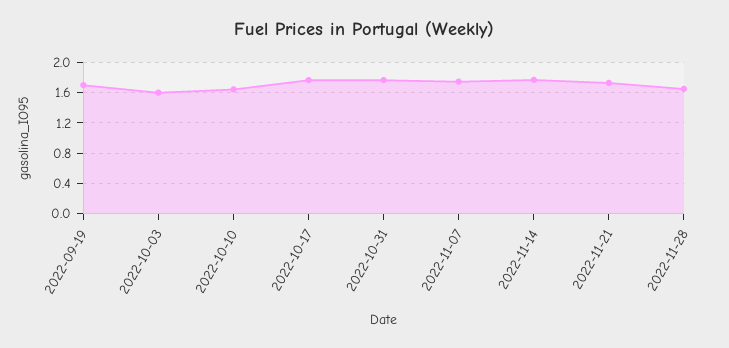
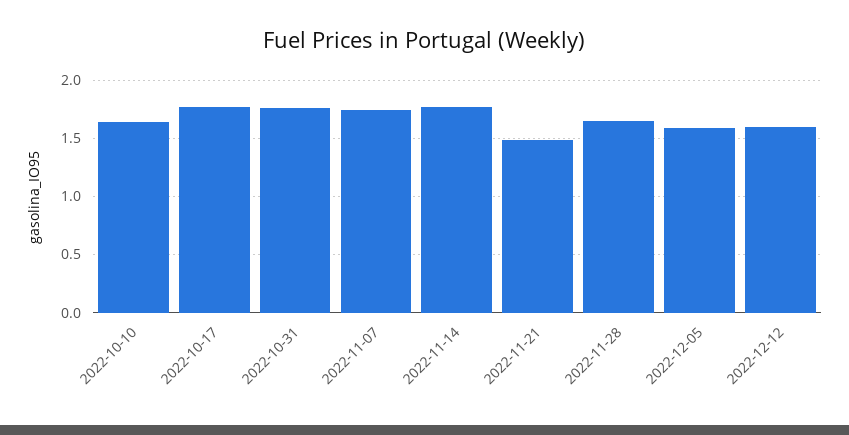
2022-09-19: 1.7 -> none
2022-10-03: 1.6 -> none
2022-11-21: 1.7 -> 1.5
2022-12-05: none -> 1.6
2022-12-12: none -> 1.6

